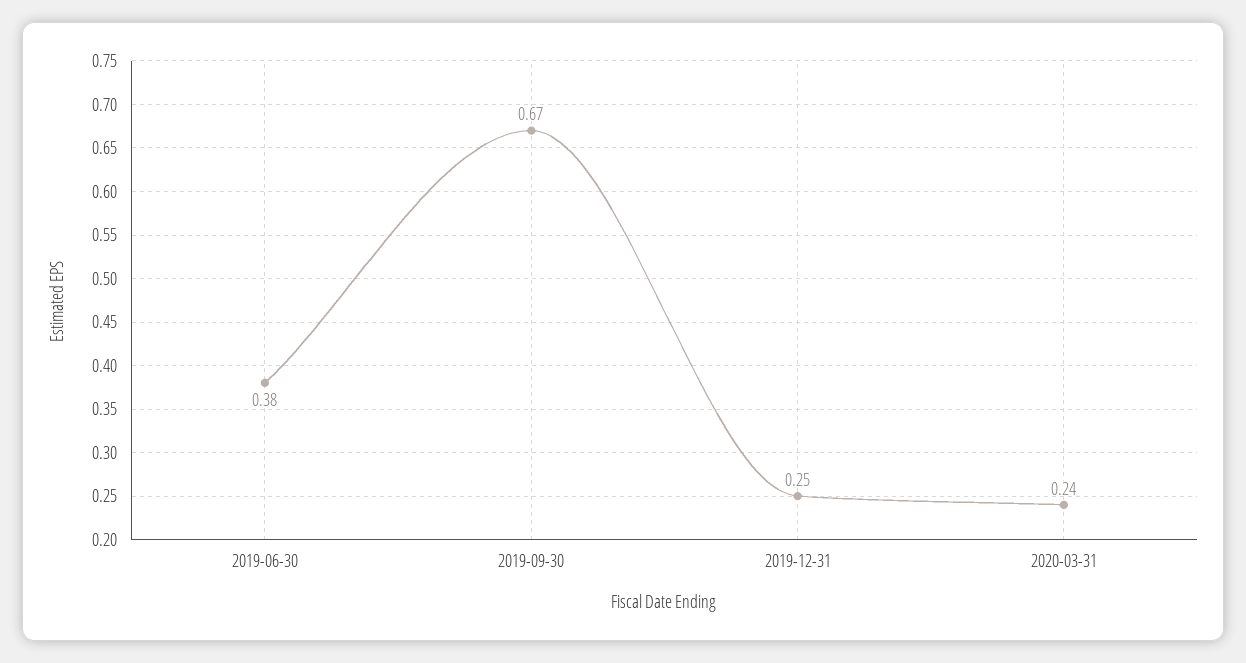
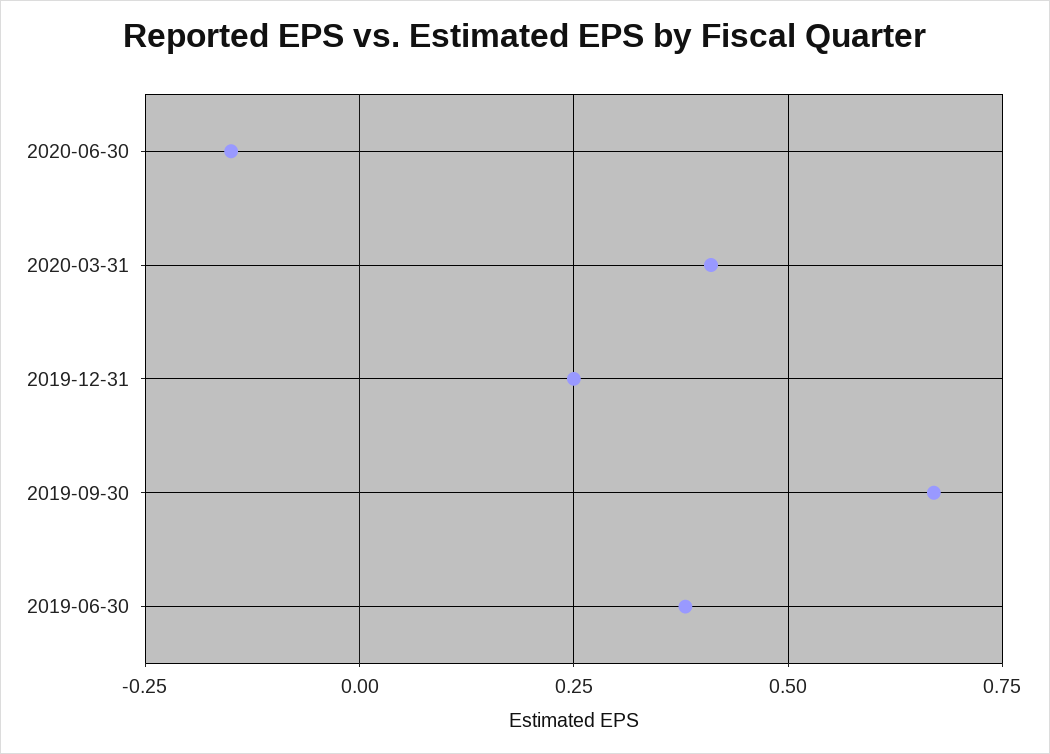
2020-03-31: 0.24 -> 0.4
2020-06-30: none -> -0.15

